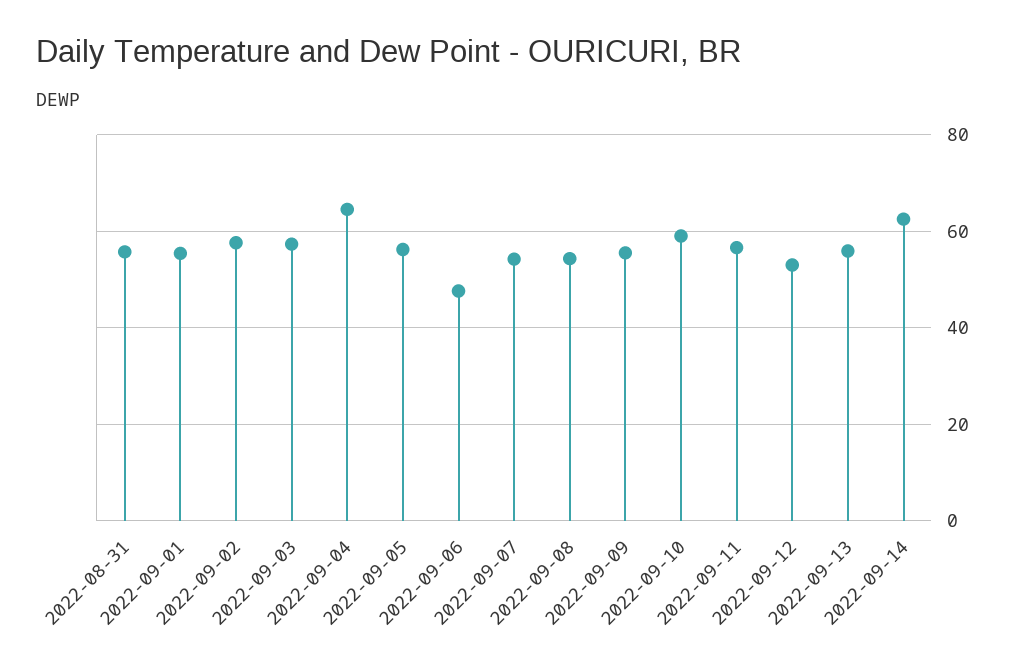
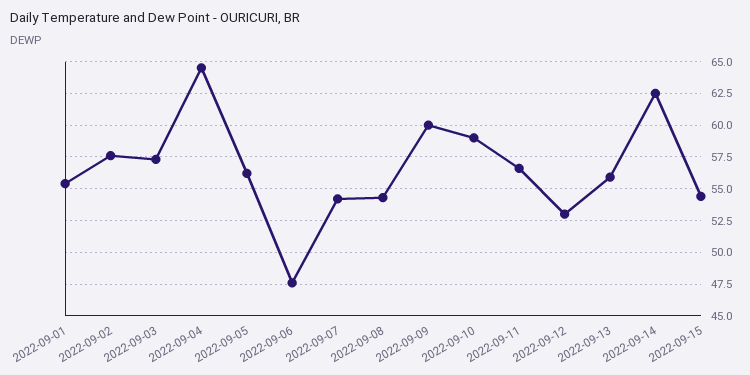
2022-08-31: 56 -> none
2022-09-09: 56 -> 60
2022-09-15: none -> 54.5

